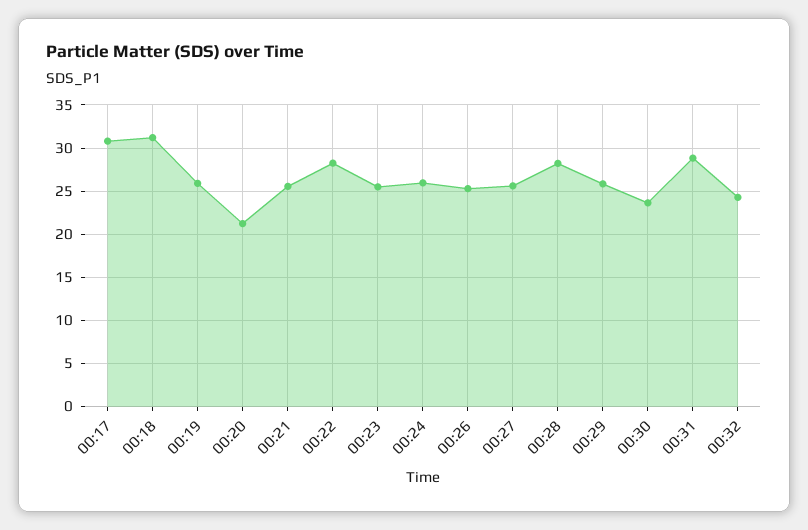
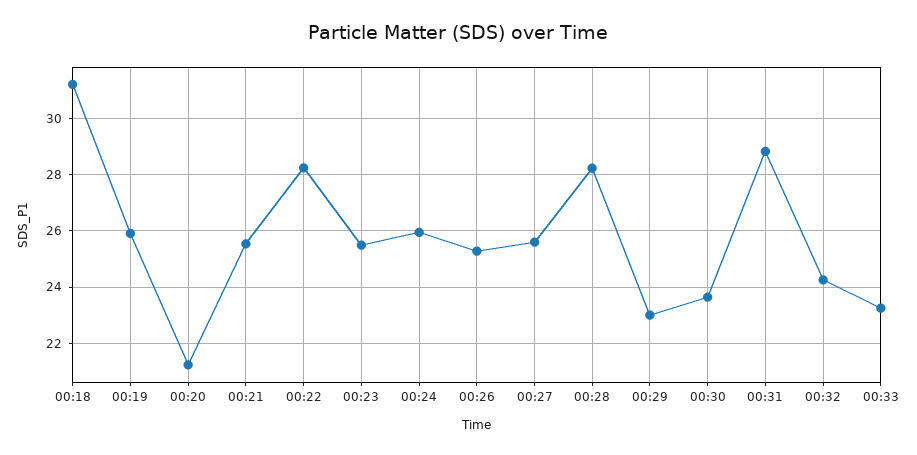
00:17: 31 -> none
00:29: 26 -> 23
00:33: none -> 23.25

